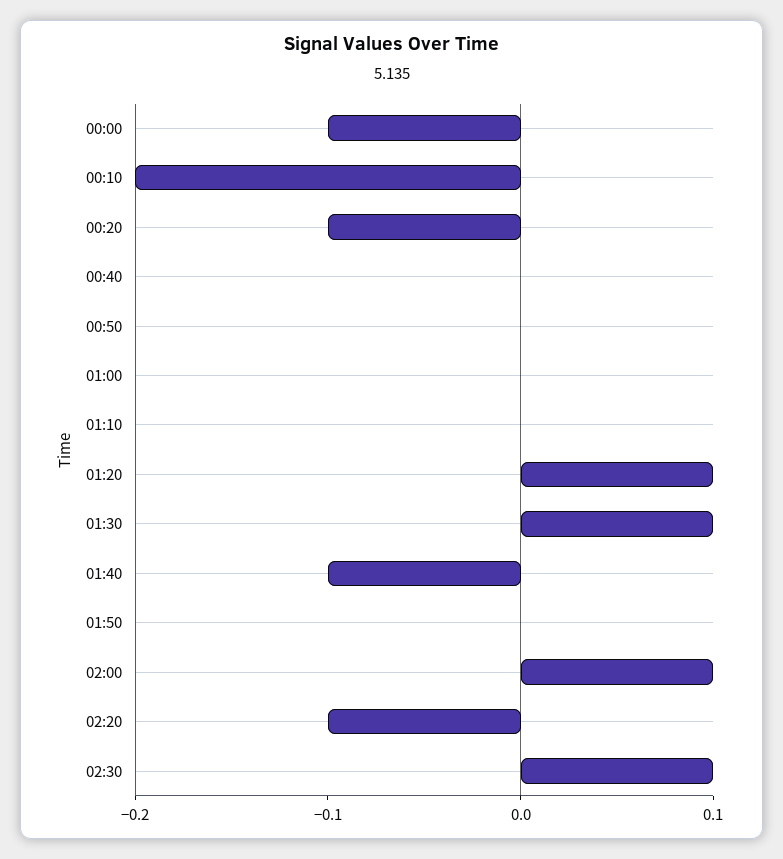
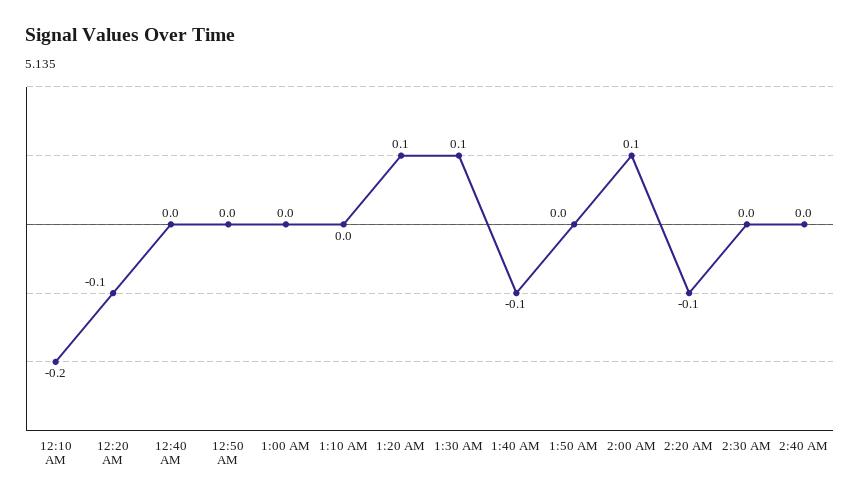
00:00: -0.1 -> none
02:30: 0.1 -> 0
2:40 AM: none -> 0

